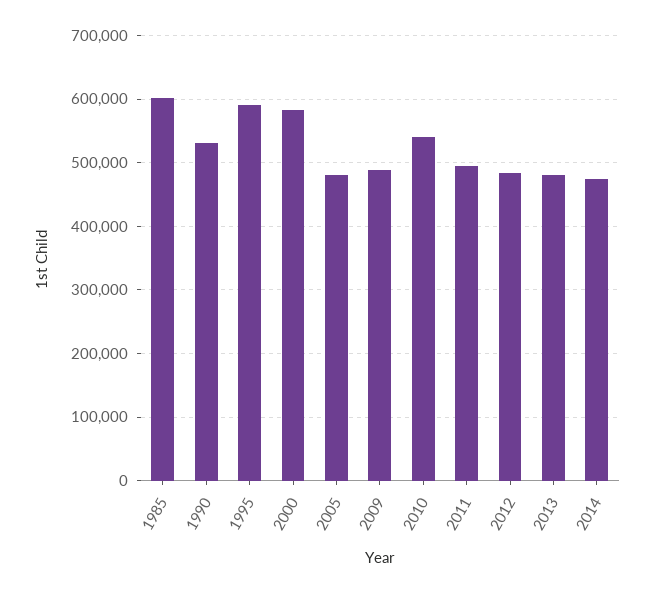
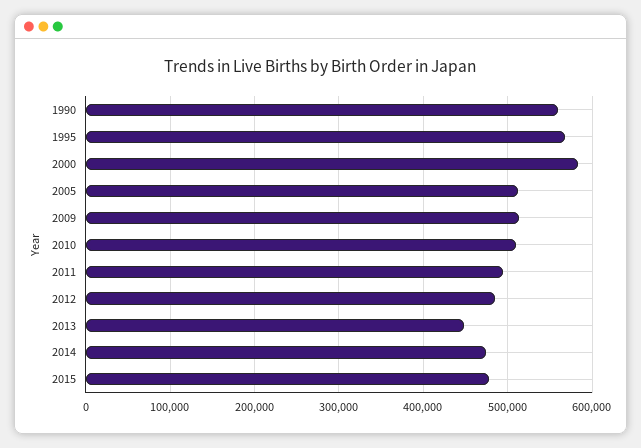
1985: 600000 -> none
1990: 530000 -> 560000
1995: 590000 -> 570000
2005: 480000 -> 510000
2009: 490000 -> 510000
2010: 540000 -> 510000
2013: 480000 -> 450000
2015: none -> 480000

